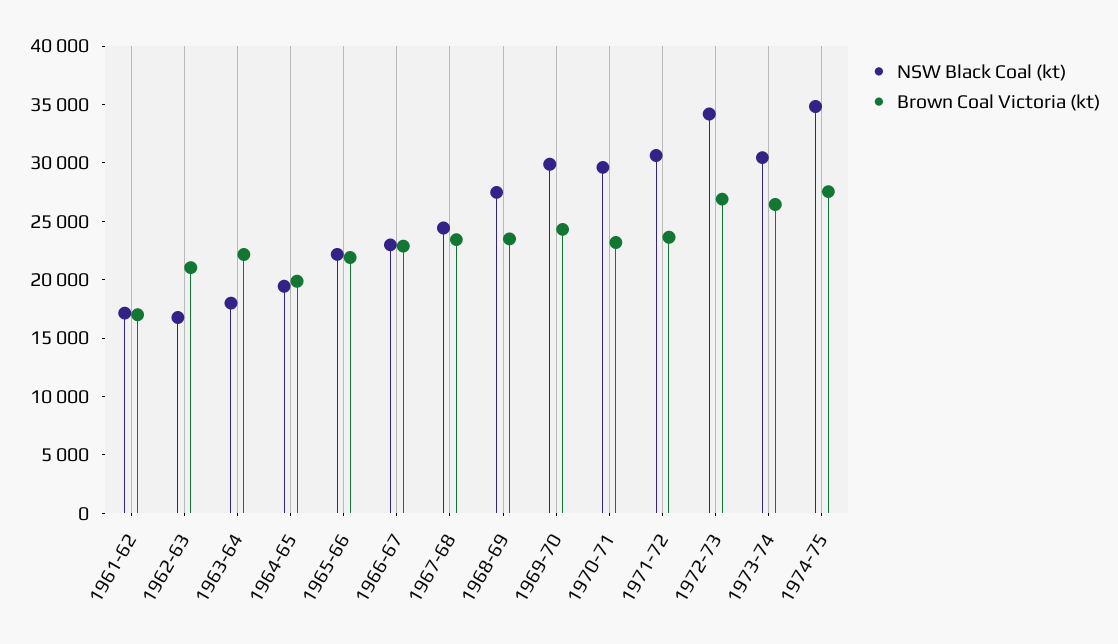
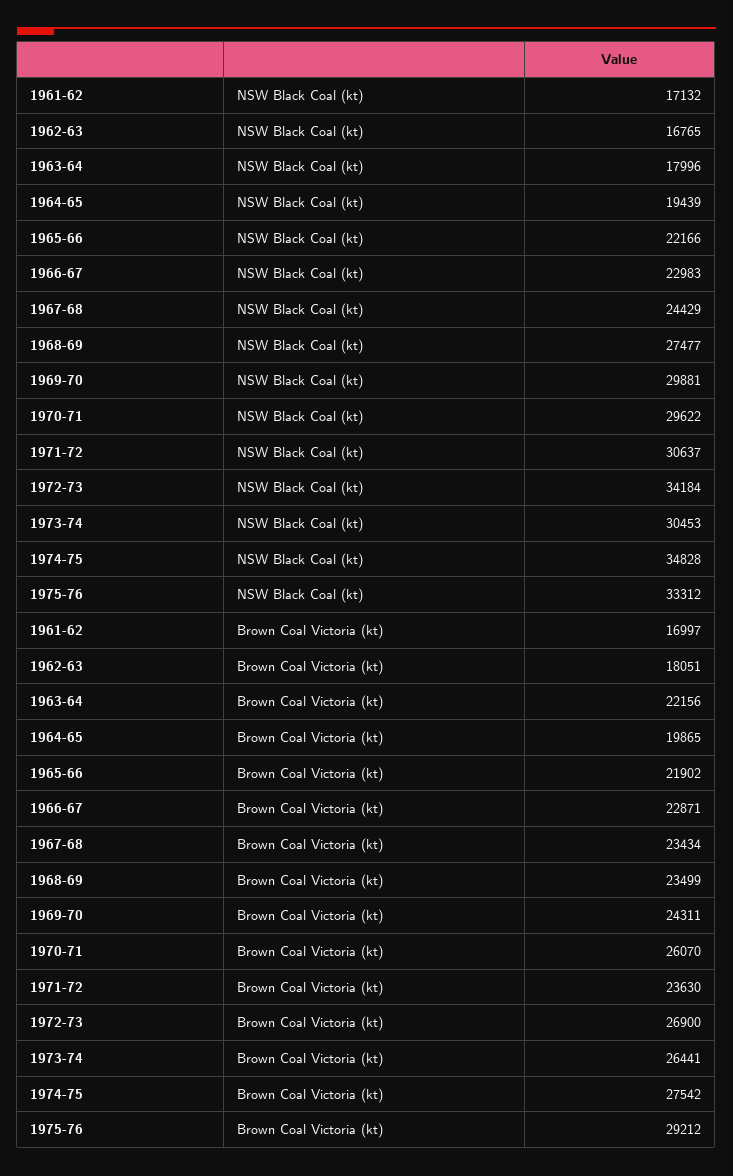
Brown Coal Victoria (kt), 1962-63: 21000 -> 18051
Brown Coal Victoria (kt), 1970-71: 23000 -> 26070
NSW Black Coal (kt), 1975-76: none -> 33312
Brown Coal Victoria (kt), 1975-76: none -> 29212

